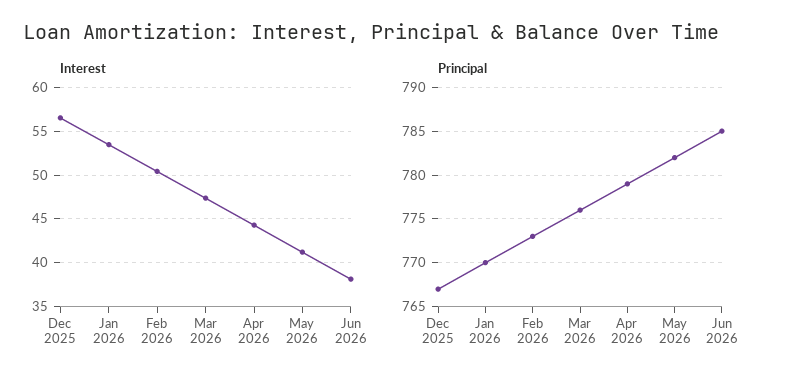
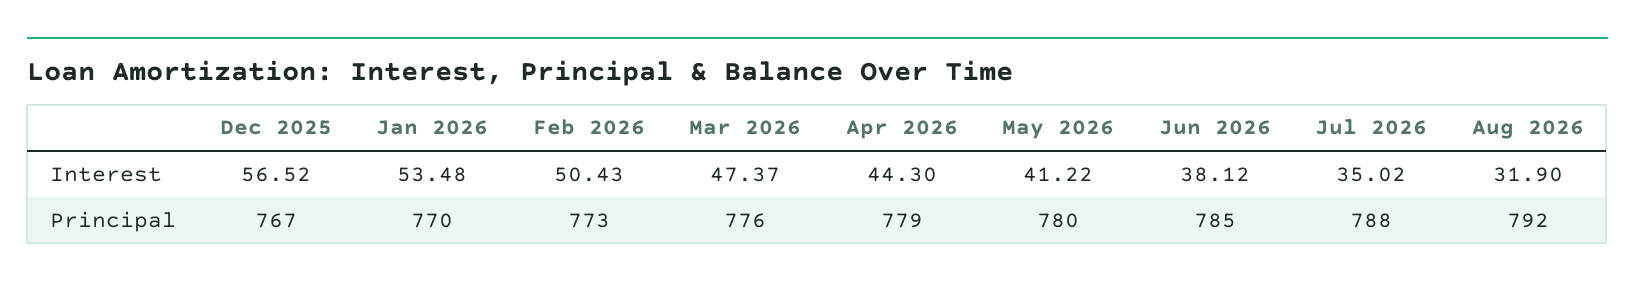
Principal, May 2026: 782 -> 780
Interest, Jul 2026: none -> 35.02
Interest, Aug 2026: none -> 31.9
Principal, Jul 2026: none -> 788
Principal, Aug 2026: none -> 792

